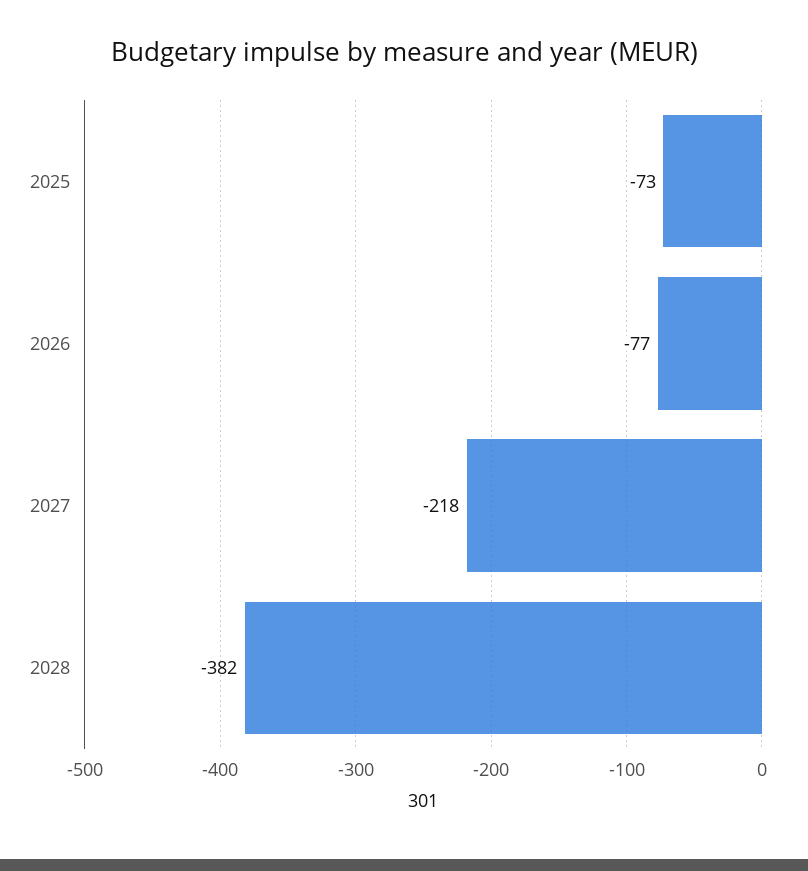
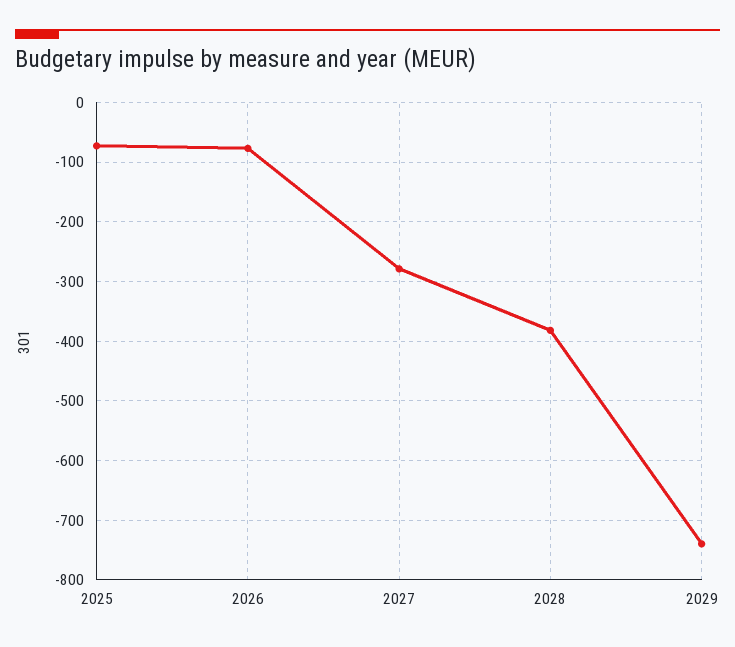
2027: -218 -> -280
2029: none -> -740

